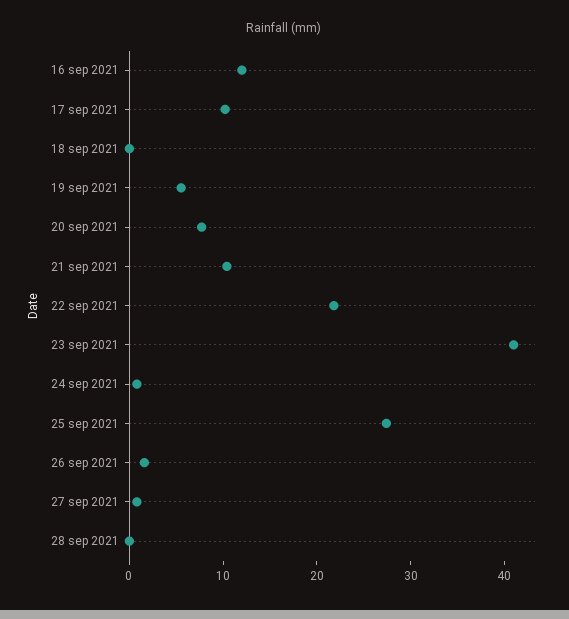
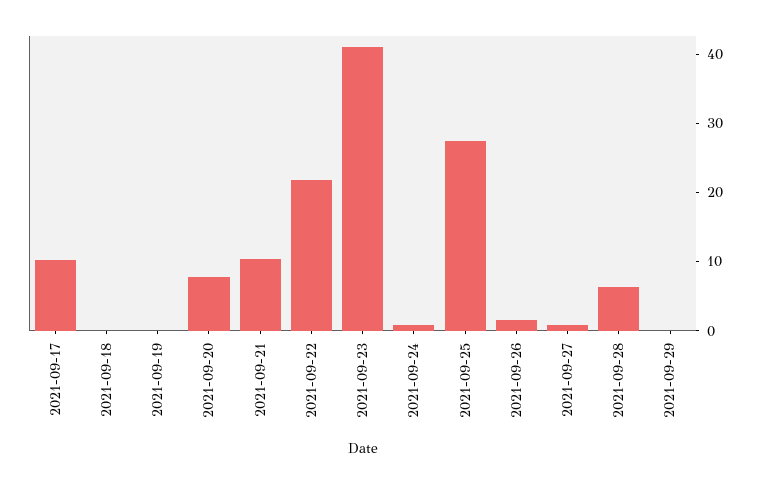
16 sep 2021: 12 -> none
19 sep 2021: 6 -> 0
28 sep 2021: 0 -> 6
2021-09-29: none -> 0

